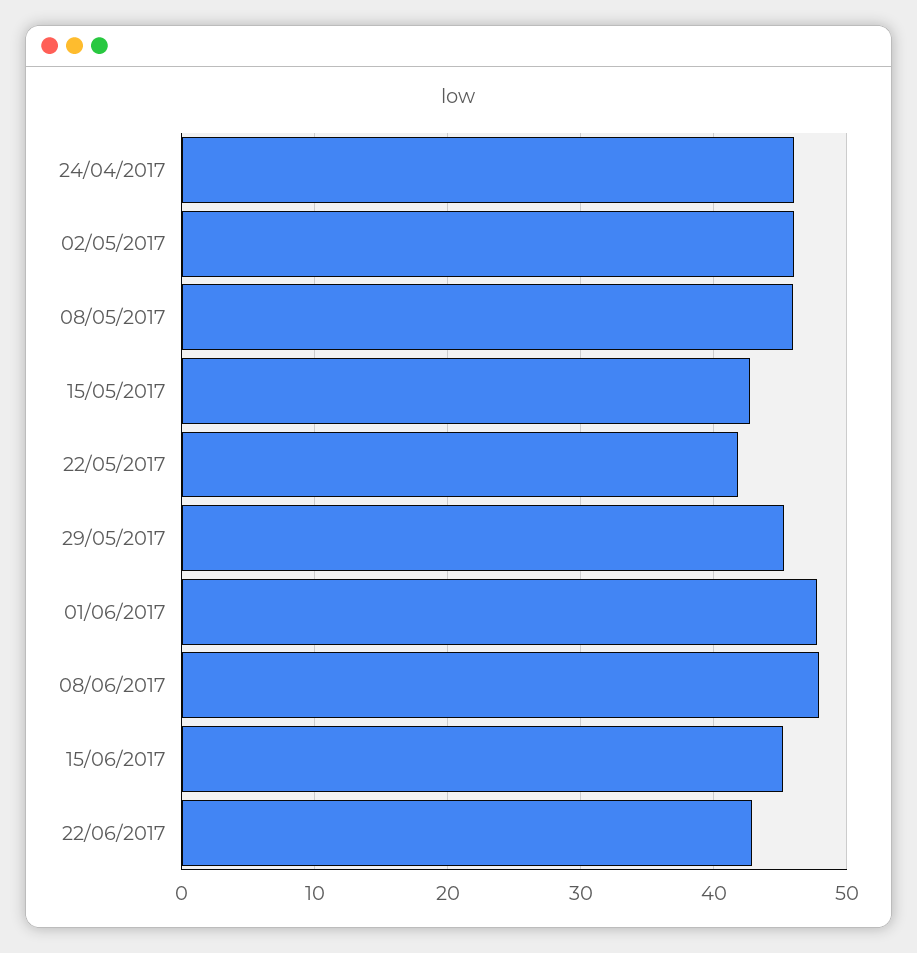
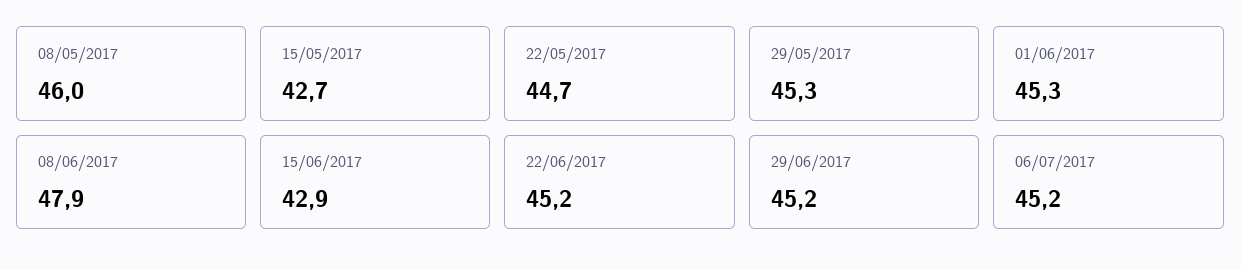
24/04/2017: 46 -> none
02/05/2017: 46 -> none
22/05/2017: 42 -> 44.7
01/06/2017: 48 -> 45.3
15/06/2017: 45 -> 42.9
22/06/2017: 43 -> 45.2
29/06/2017: none -> 45.2
06/07/2017: none -> 45.2

